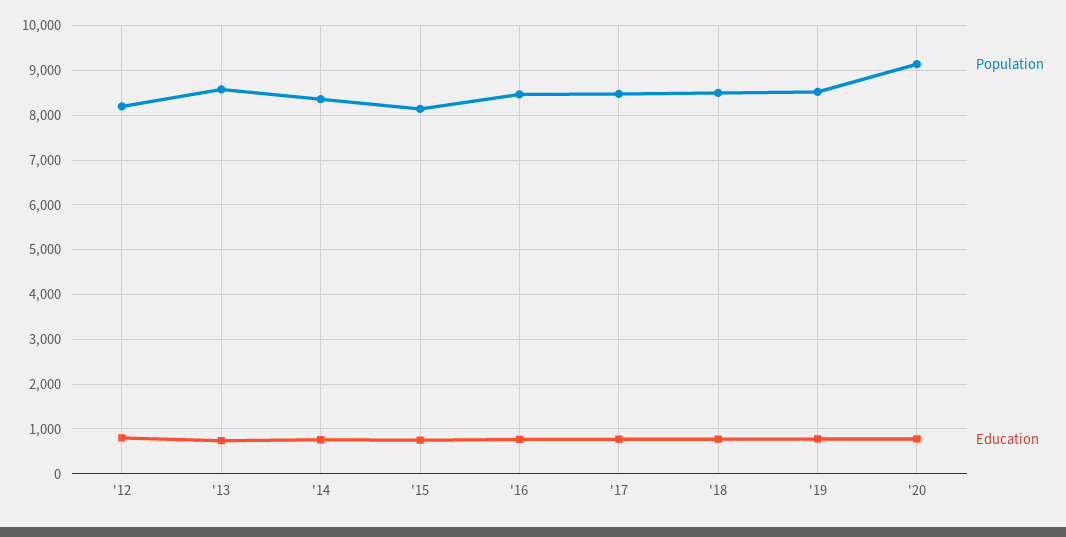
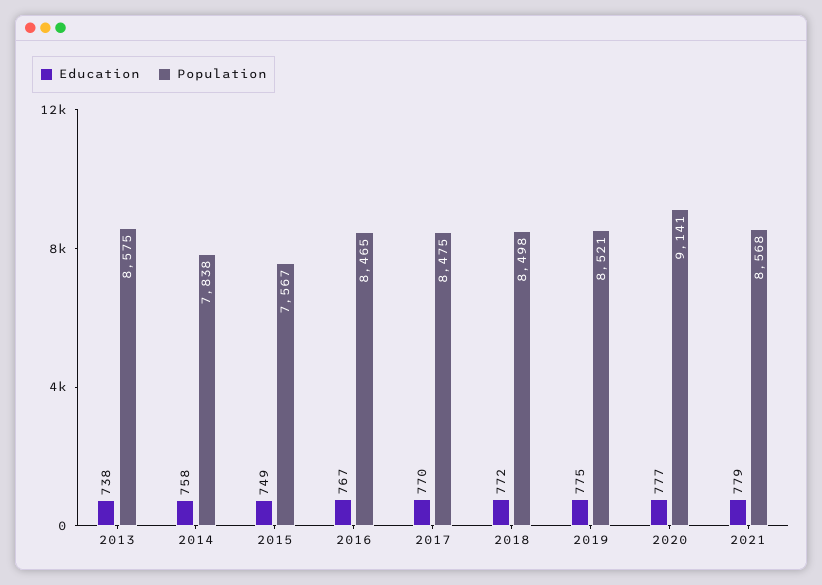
Population, '12: 8200 -> none
Education, '12: 800 -> none
Population, '14: 8400 -> 7838
Population, '15: 8200 -> 7567
Education, 2021: none -> 779
Population, 2021: none -> 8568

